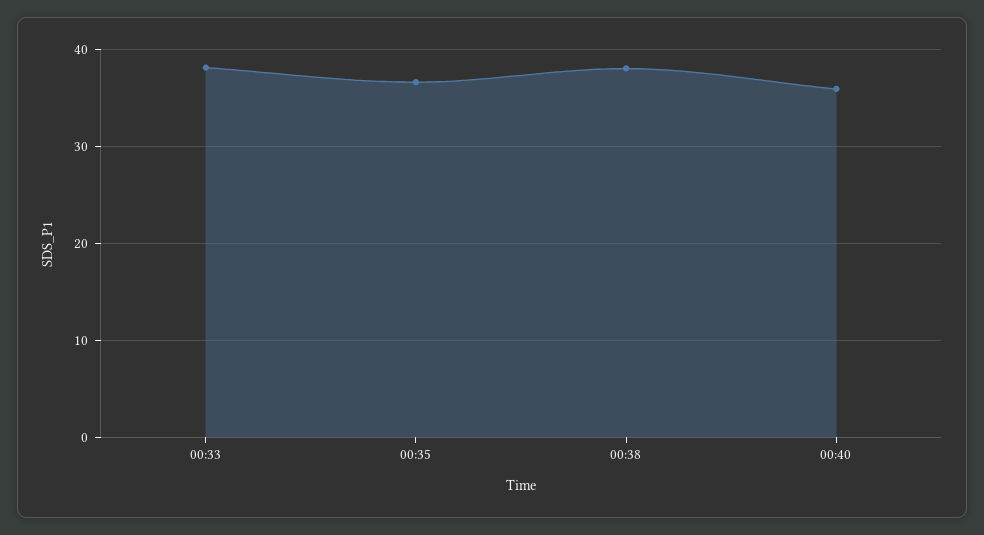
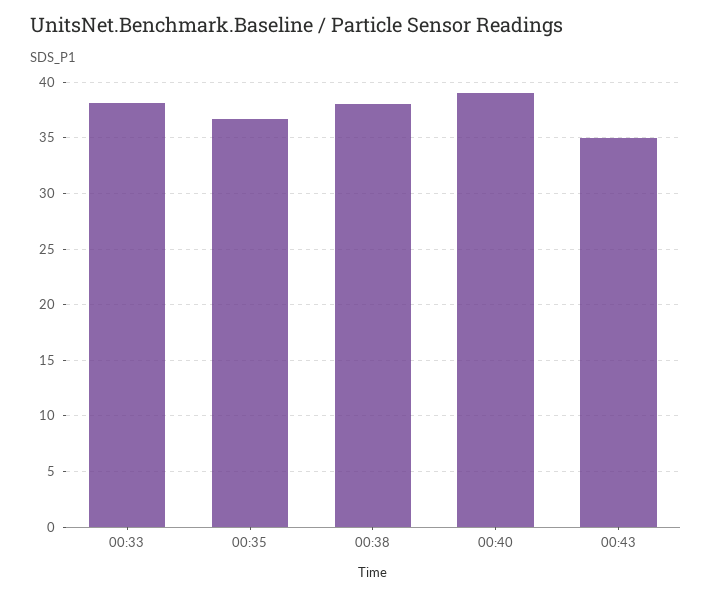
00:40: 36 -> 39
00:43: none -> 35

